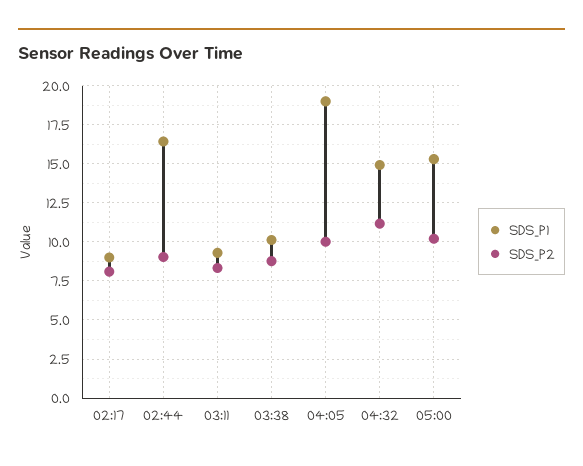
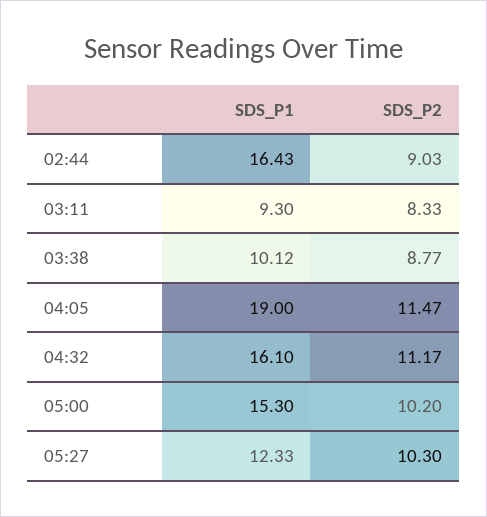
SDS_P1, 02:17: 9 -> none
SDS_P2, 02:17: 8 -> none
SDS_P2, 04:05: 10 -> 11.47
SDS_P1, 04:32: 15 -> 16.1
SDS_P1, 05:27: none -> 12.33
SDS_P2, 05:27: none -> 10.3

